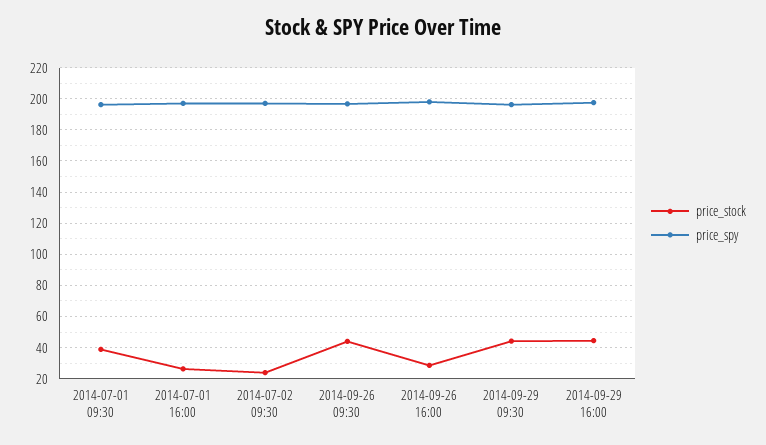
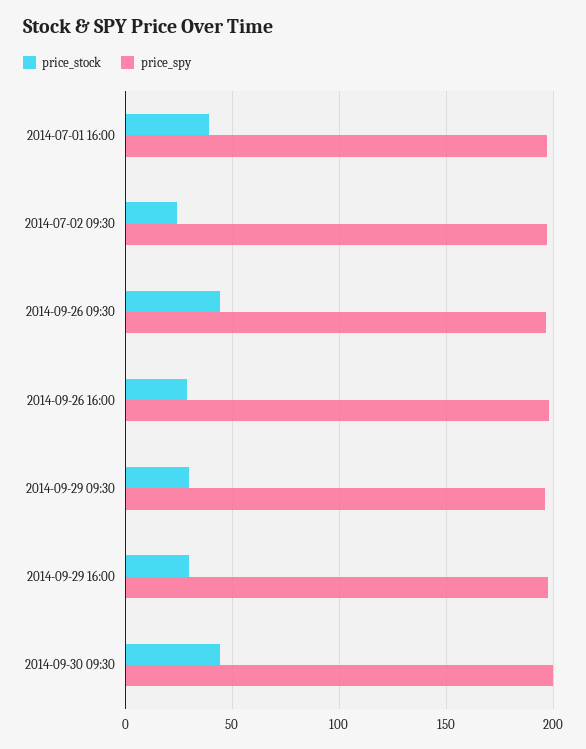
price_stock, 2014-07-01 09:30: 40 -> none
price_spy, 2014-07-01 09:30: 195 -> none
price_stock, 2014-07-01 16:00: 25 -> 40
price_stock, 2014-09-29 09:30: 45 -> 30
price_stock, 2014-09-29 16:00: 45 -> 30
price_stock, 2014-09-30 09:30: none -> 45
price_spy, 2014-09-30 09:30: none -> 200

